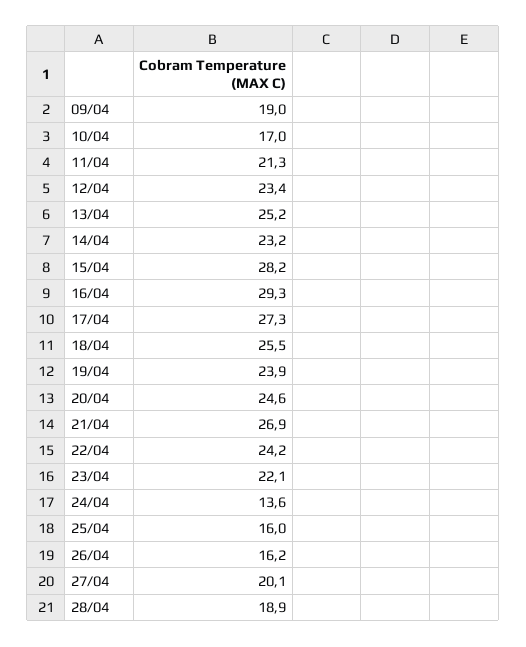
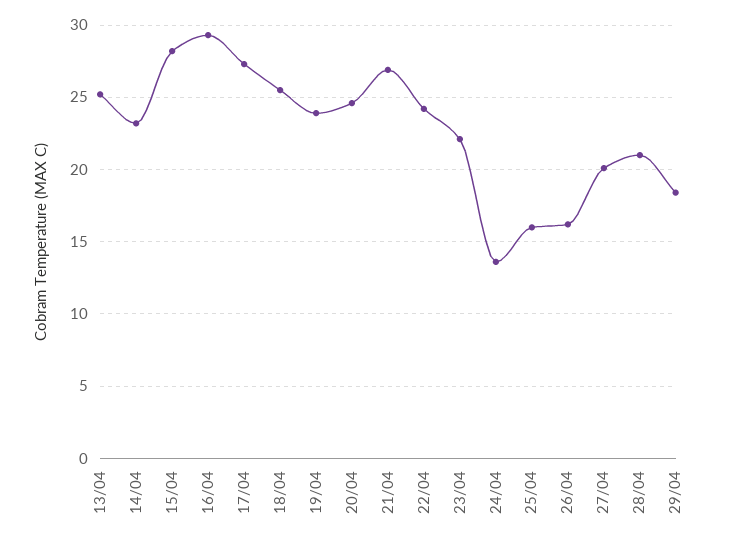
09/04: 19 -> none
10/04: 17 -> none
11/04: 21.3 -> none
12/04: 23.4 -> none
28/04: 18.9 -> 21
29/04: none -> 18.5

